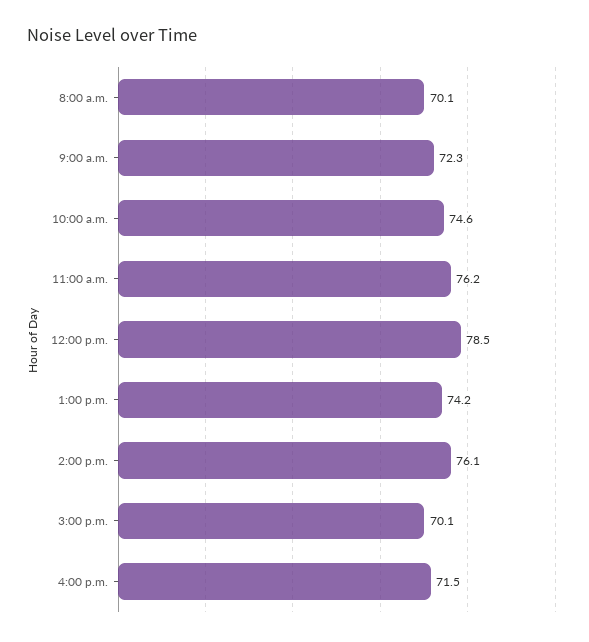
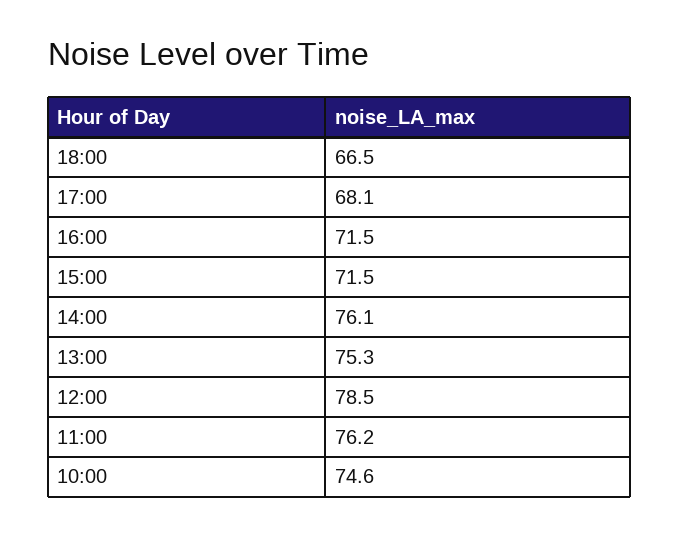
8:00 a.m.: 70.1 -> none
9:00 a.m.: 72.3 -> none
1:00 p.m.: 74.2 -> 75.3
3:00 p.m.: 70.1 -> 71.5
18:00: none -> 66.5
17:00: none -> 68.1

